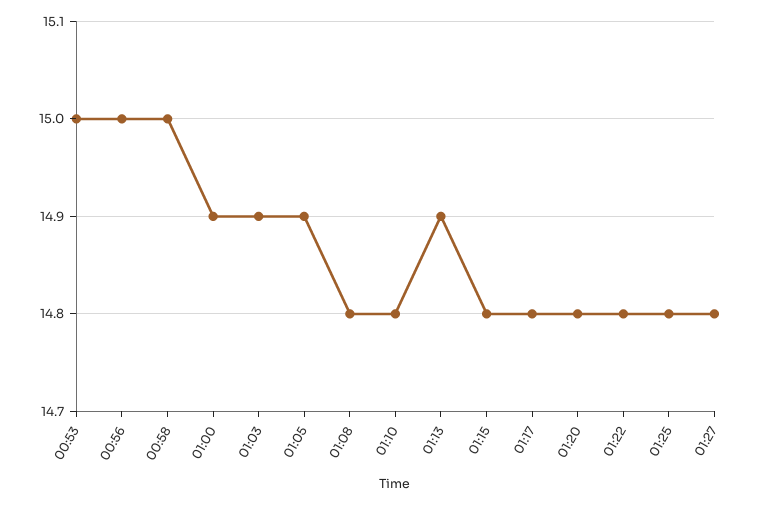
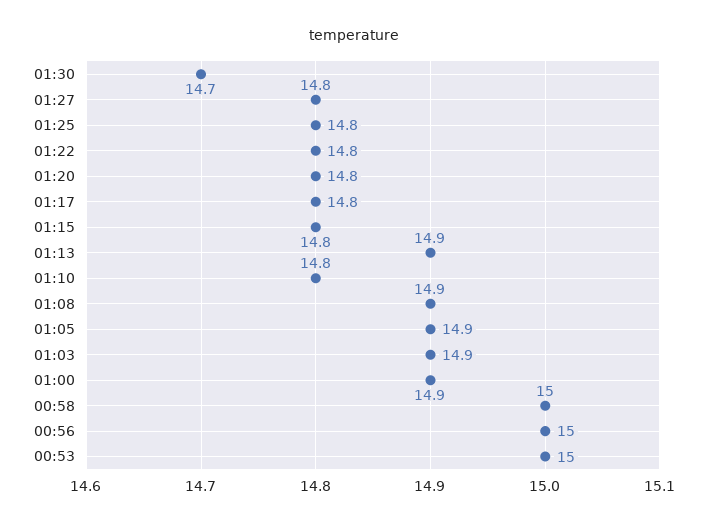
01:08: 14.8 -> 14.9
01:30: none -> 14.7

